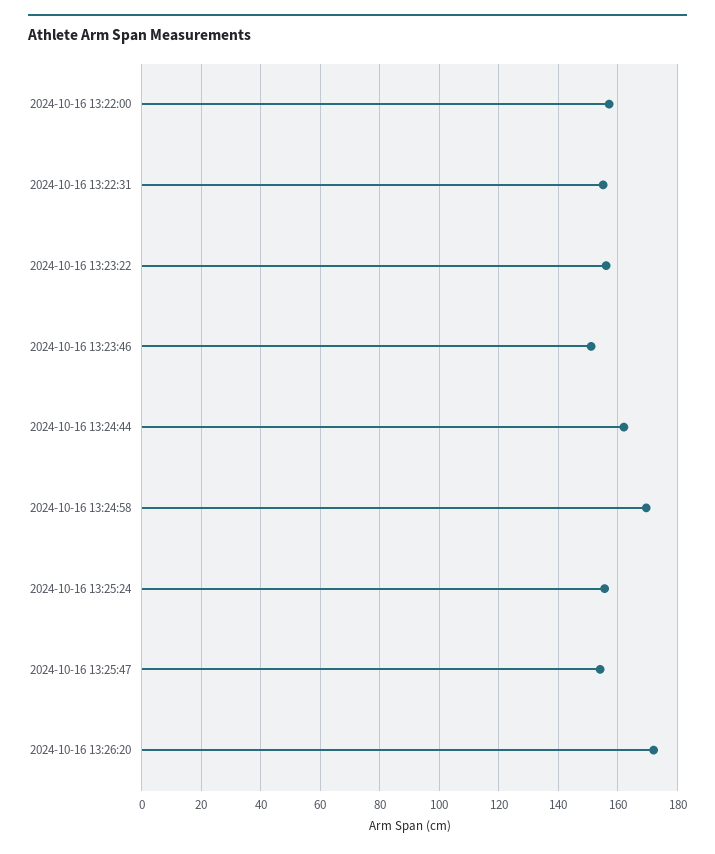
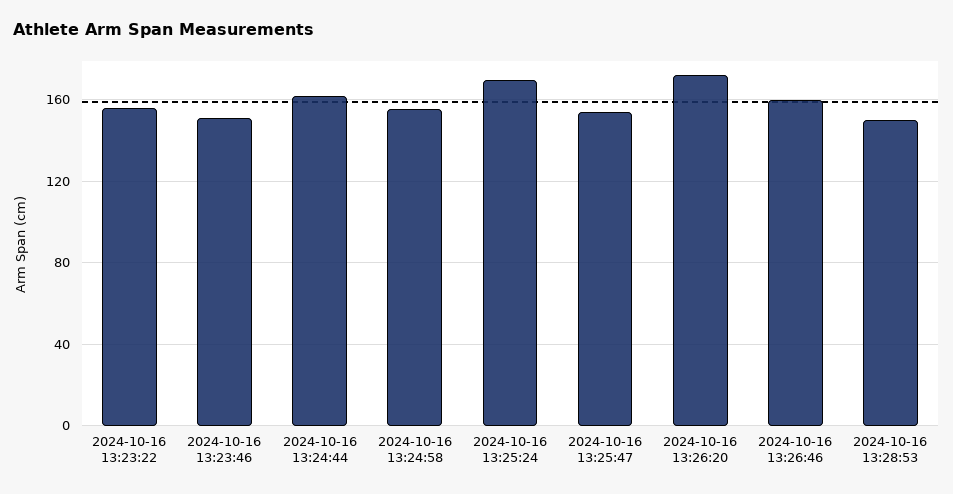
2024-10-16 13:22:00: 157.5 -> none
2024-10-16 13:22:31: 155 -> none
2024-10-16 13:24:58: 170 -> 155
2024-10-16 13:25:24: 155 -> 170
2024-10-16 13:26:46: none -> 160
2024-10-16 13:28:53: none -> 150

